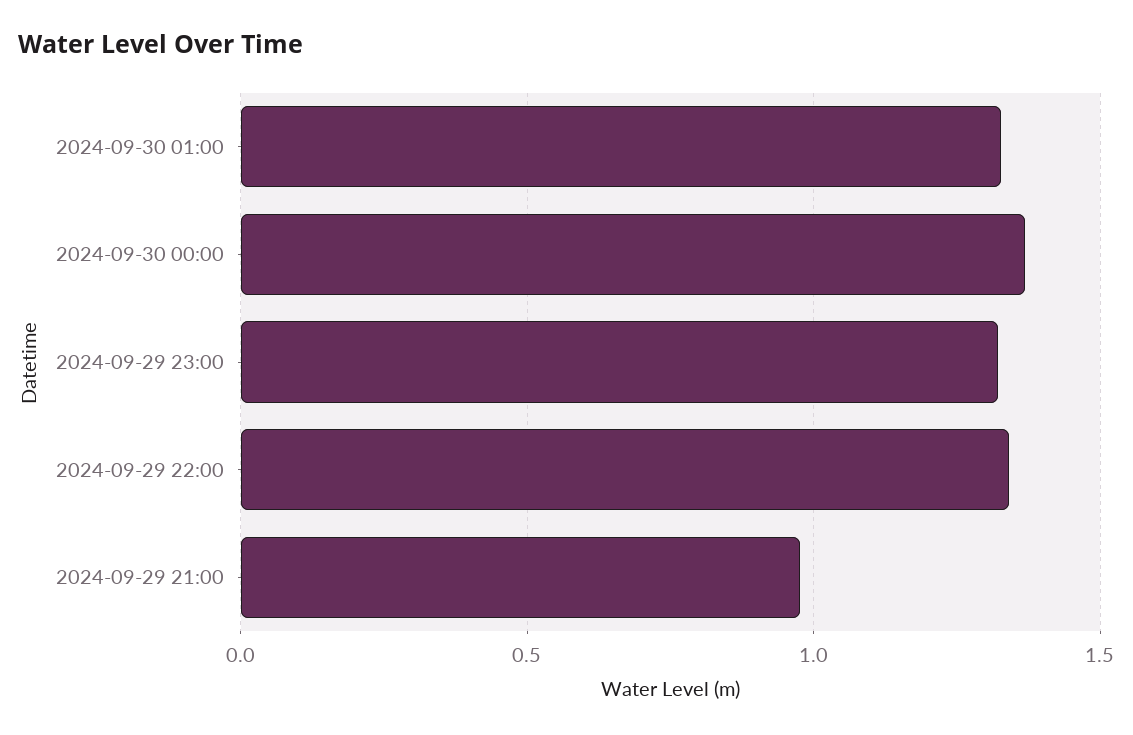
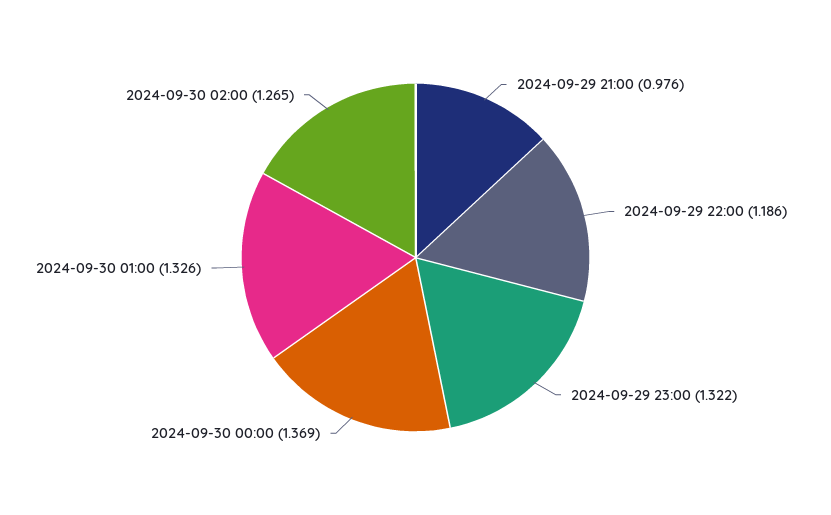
2024-09-29 22:00: 1.35 -> 1.186
2024-09-30 02:00: none -> 1.265

